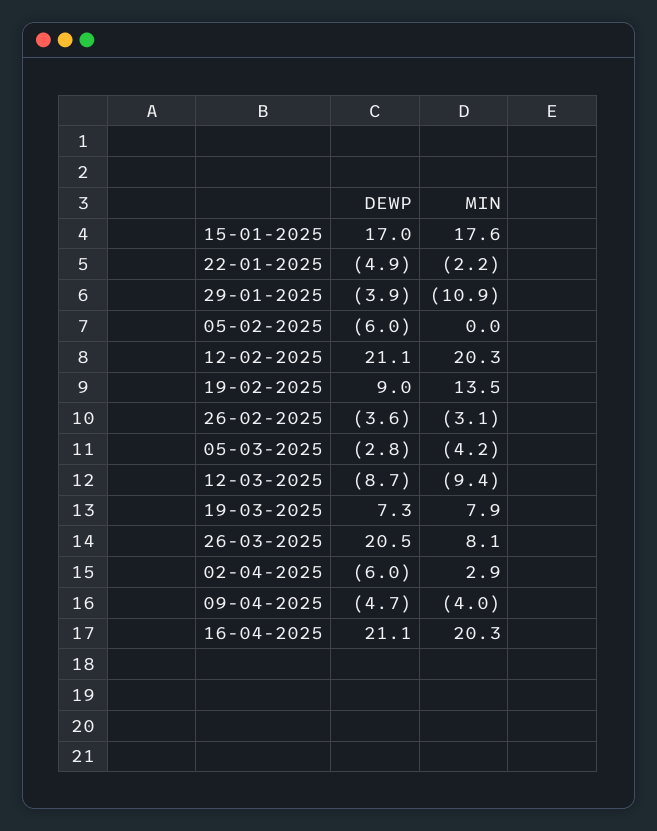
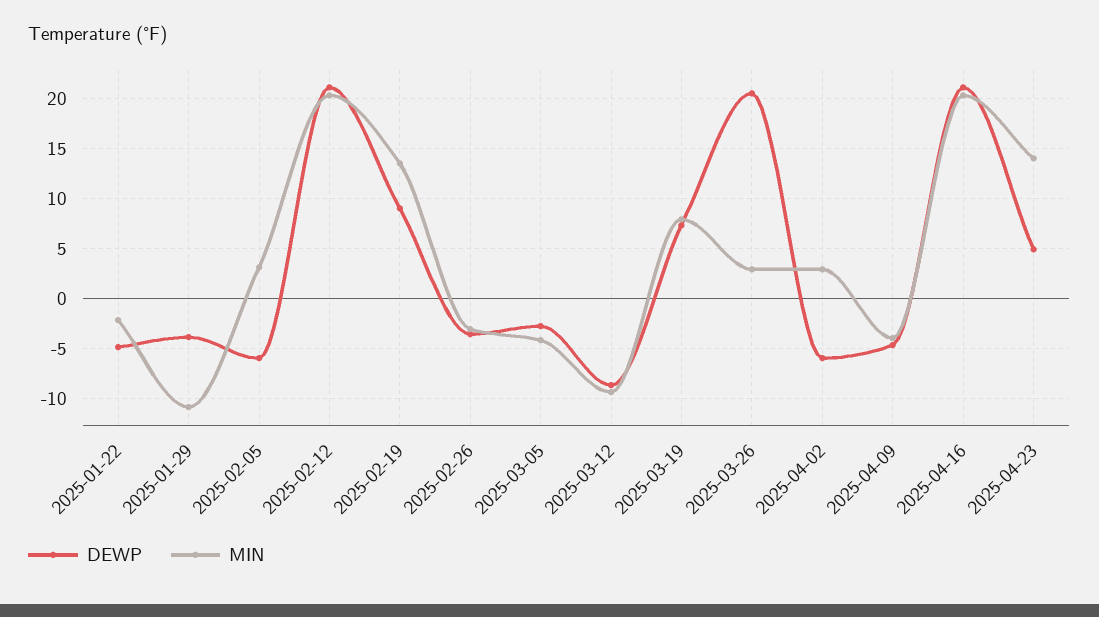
DEWP, 15-01-2025: 17 -> none
MIN, 15-01-2025: 17.6 -> none
MIN, 05-02-2025: 0 -> 3
MIN, 26-03-2025: 8.1 -> 3
DEWP, 2025-04-23: none -> 5
MIN, 2025-04-23: none -> 14

